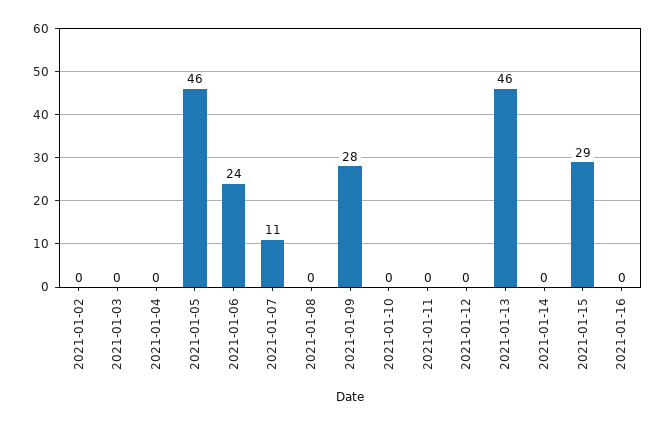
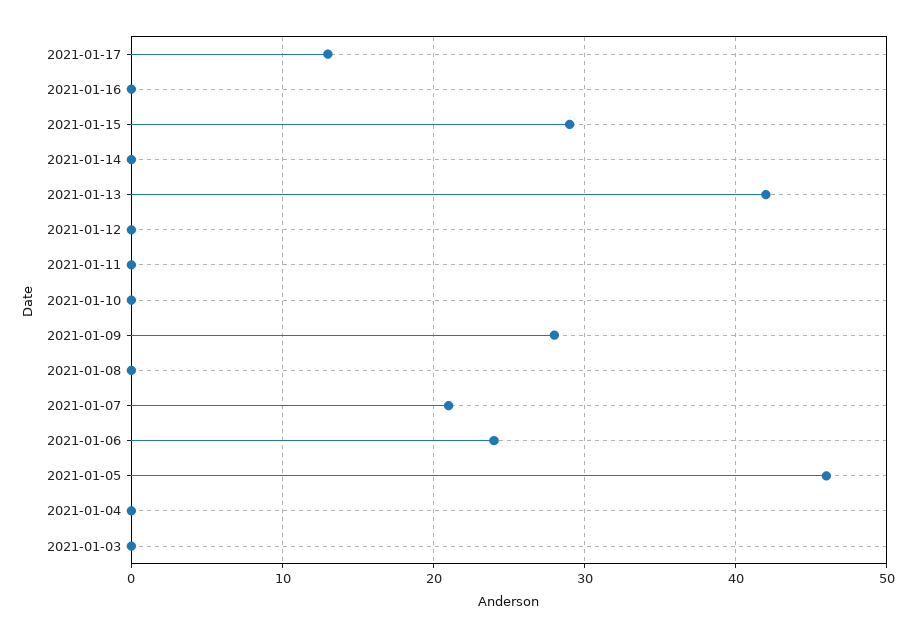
2021-01-02: 0 -> none
2021-01-07: 11 -> 21
2021-01-13: 46 -> 42
2021-01-17: none -> 13

